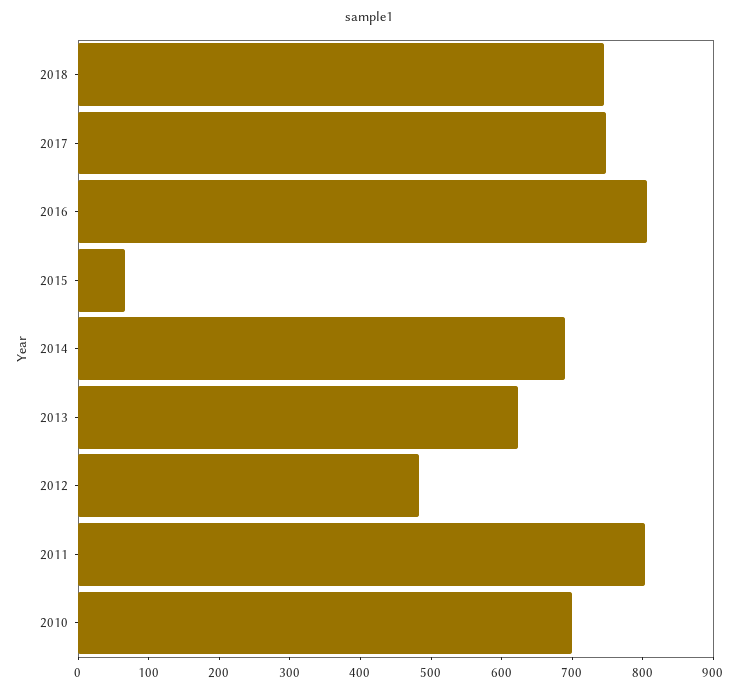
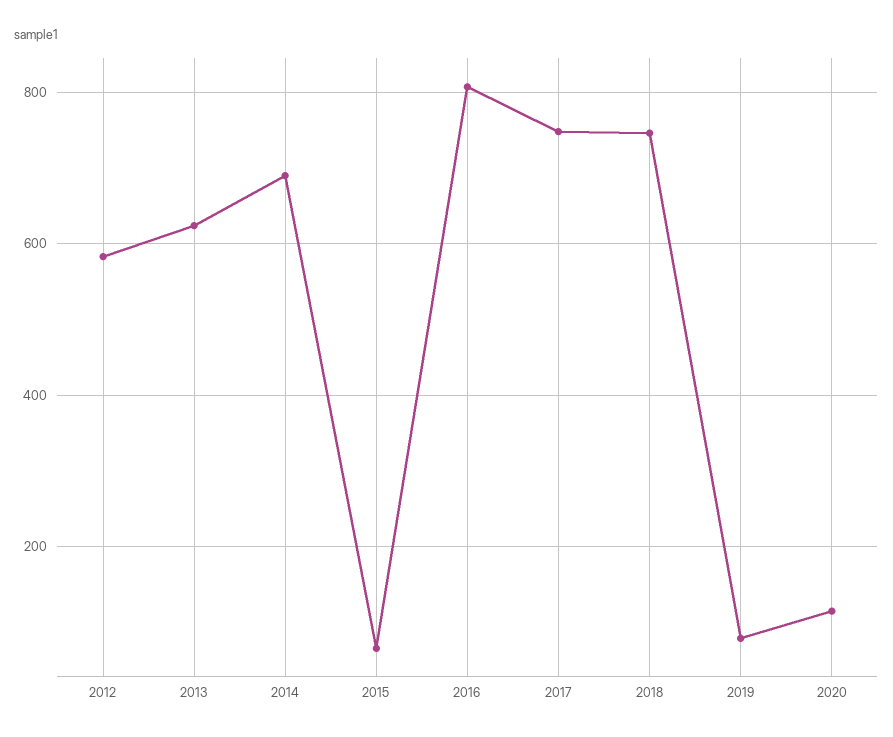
2012: 480 -> 580
2011: 800 -> none
2010: 700 -> none
2019: none -> 80
2020: none -> 120

